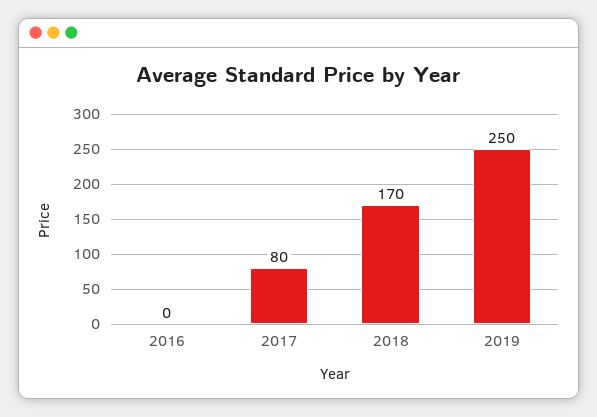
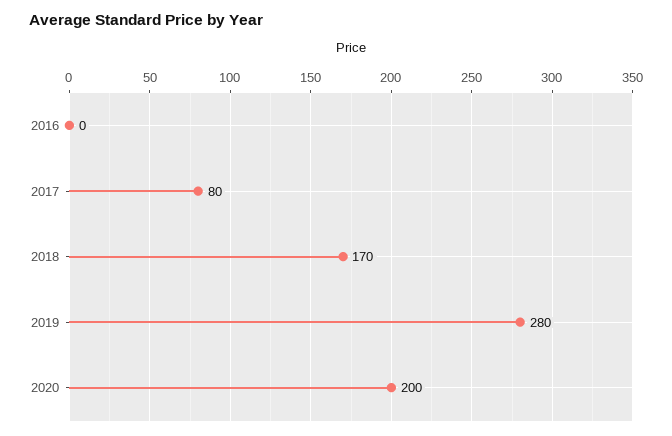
2019: 250 -> 280
2020: none -> 200

